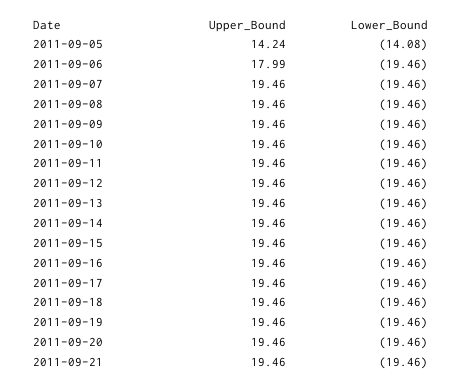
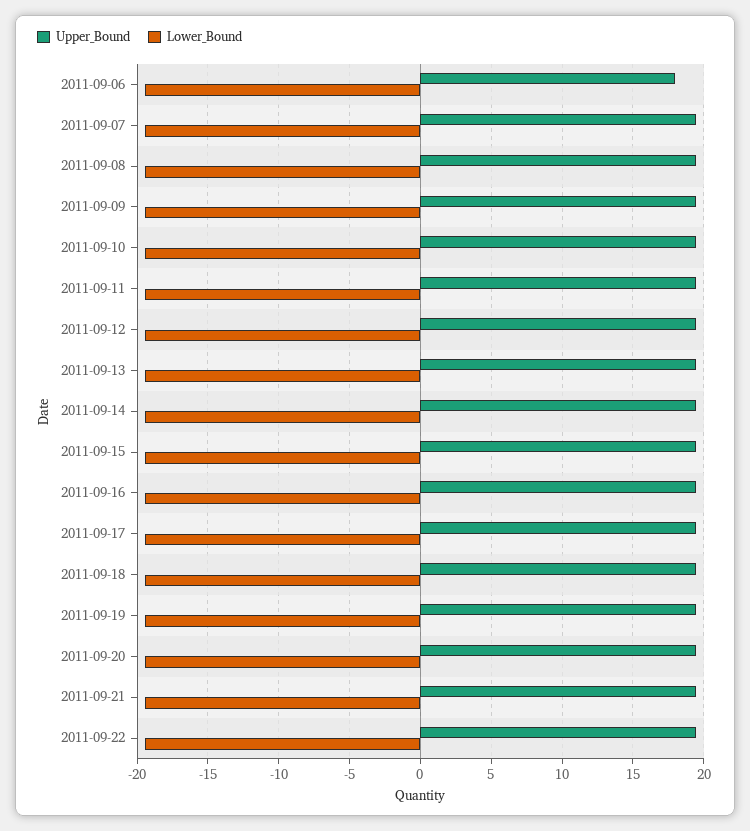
Upper_Bound, 2011-09-05: 14.24 -> none
Lower_Bound, 2011-09-05: -14.08 -> none
Upper_Bound, 2011-09-22: none -> 19.5
Lower_Bound, 2011-09-22: none -> -19.5

